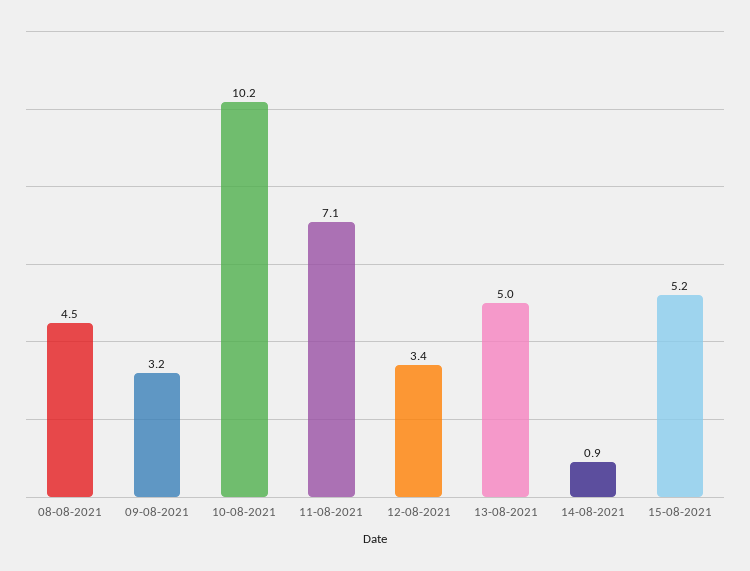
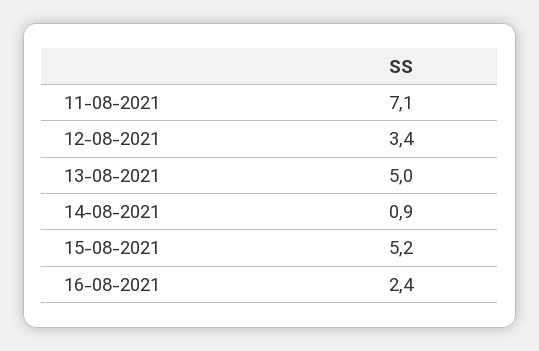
08-08-2021: 4.5 -> none
09-08-2021: 3.2 -> none
10-08-2021: 10.2 -> none
16-08-2021: none -> 2.4

